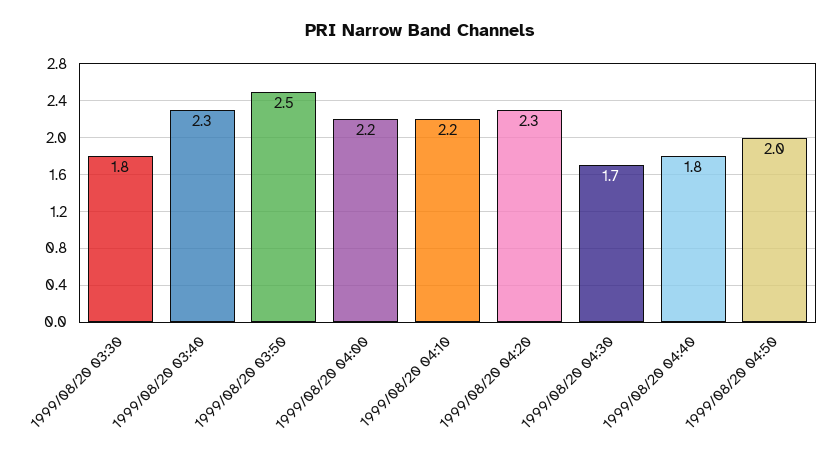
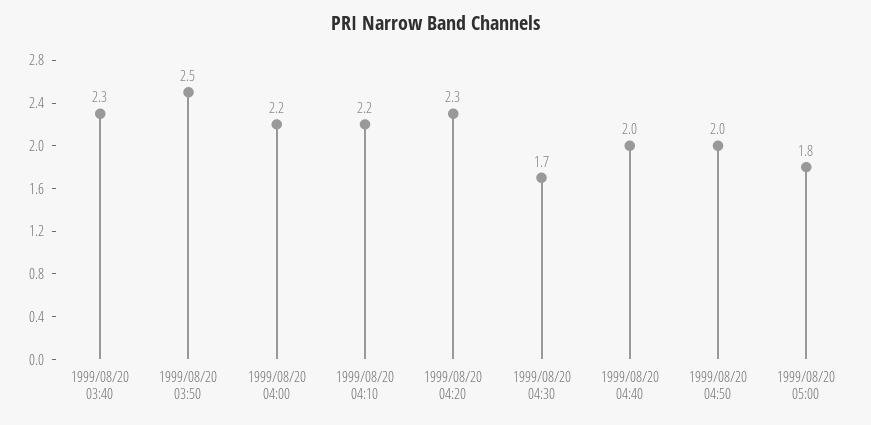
1999/08/20 03:30: 1.8 -> none
1999/08/20 04:40: 1.8 -> 2
1999/08/20 05:00: none -> 1.8

